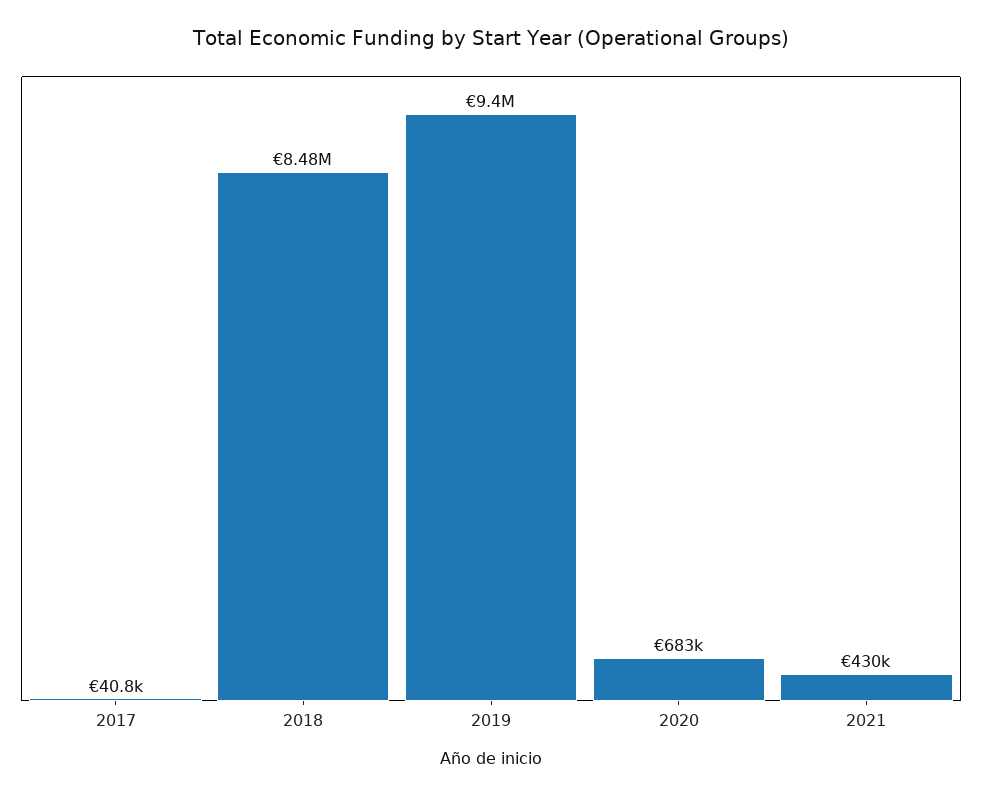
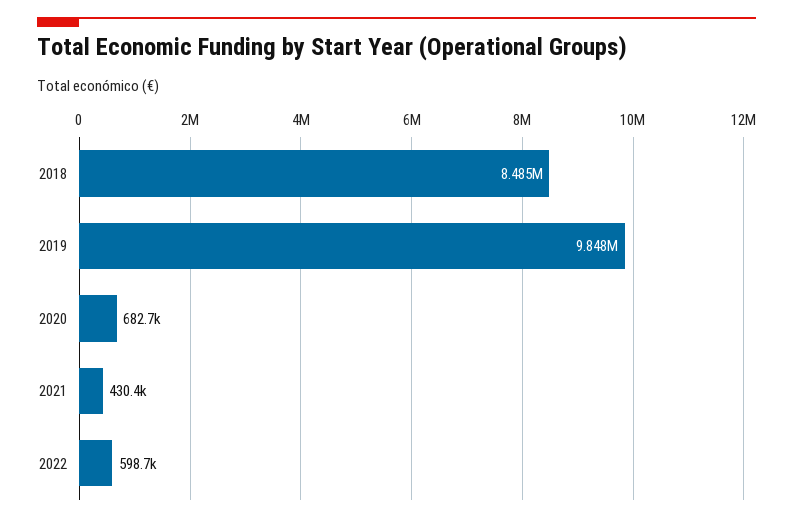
2017: 40800 -> none
2019: 9400000 -> 9848000
2022: none -> 598700

